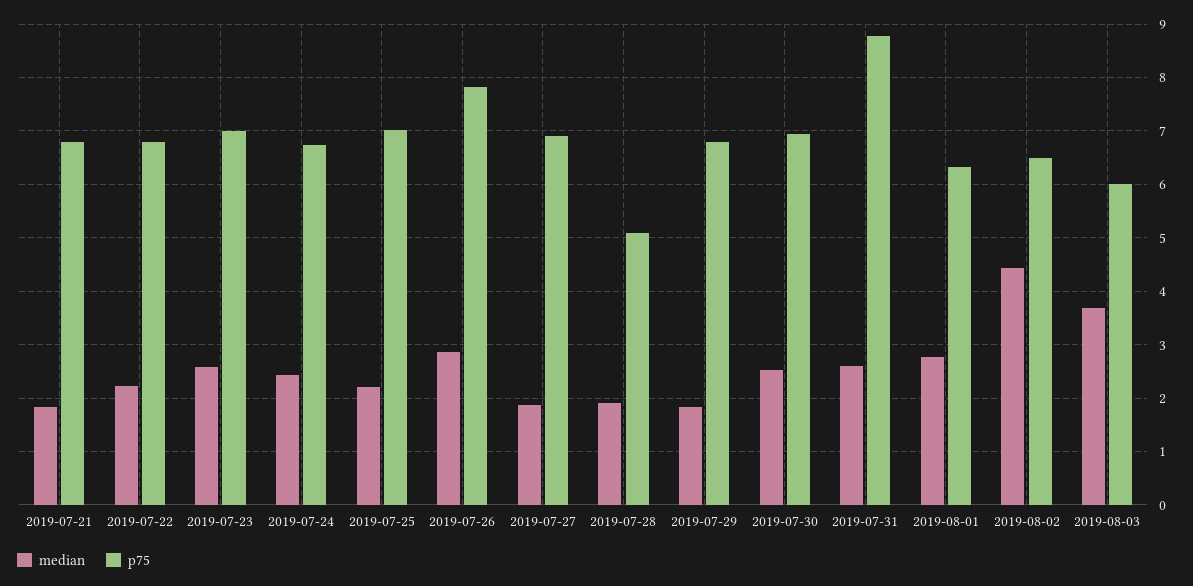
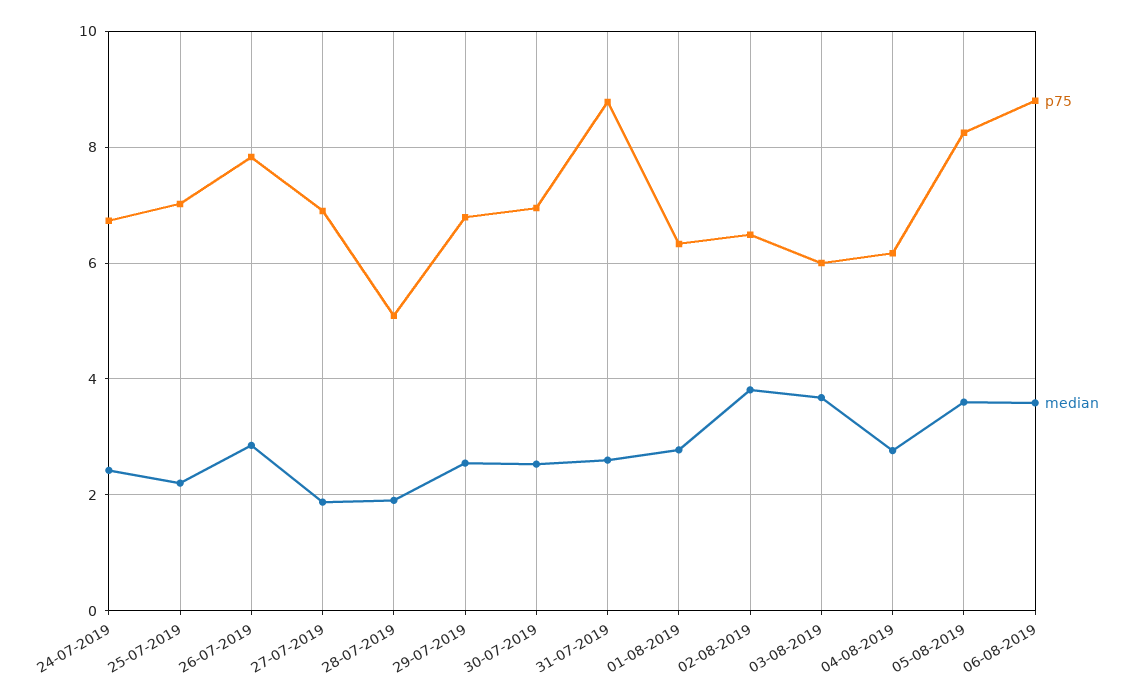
median, 2019-07-21: 1.8 -> none
p75, 2019-07-21: 6.8 -> none
median, 2019-07-22: 2.2 -> none
p75, 2019-07-22: 6.8 -> none
median, 2019-07-23: 2.6 -> none
p75, 2019-07-23: 7 -> none
median, 2019-07-29: 1.8 -> 2.6
median, 2019-08-02: 4.4 -> 3.8
p75, 04-08-2019: none -> 6.2
median, 04-08-2019: none -> 2.8
p75, 05-08-2019: none -> 8.2
median, 05-08-2019: none -> 3.6
p75, 06-08-2019: none -> 8.8
median, 06-08-2019: none -> 3.6

